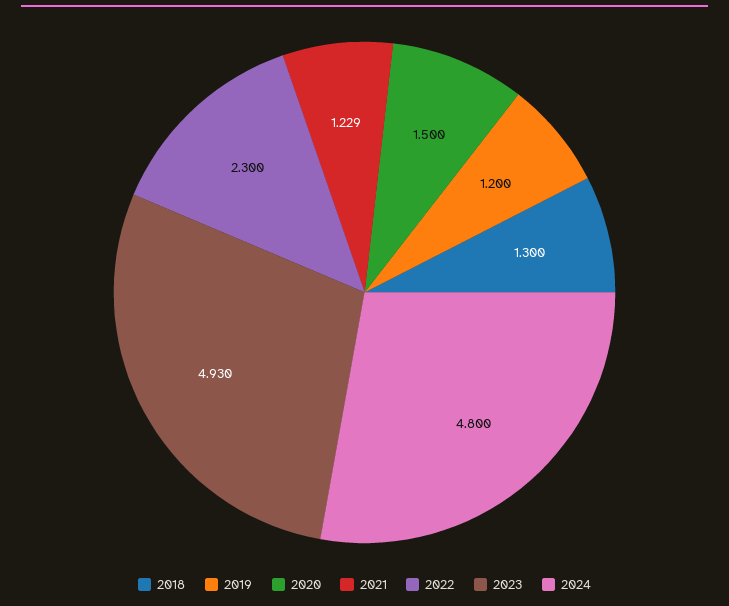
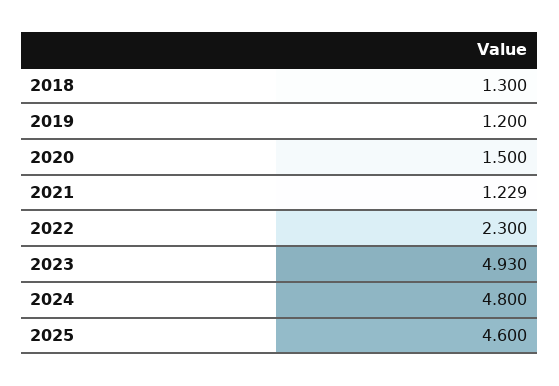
2025: none -> 4.6

